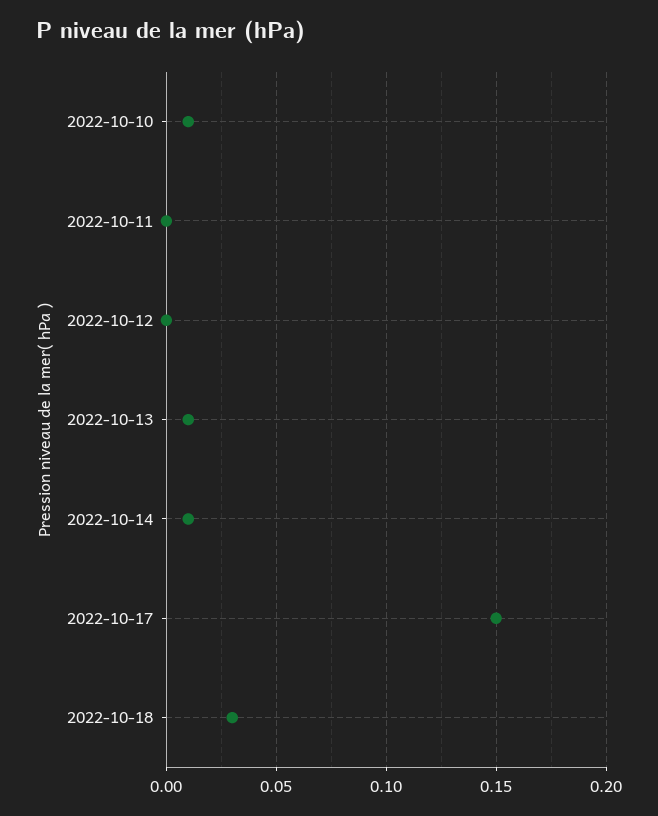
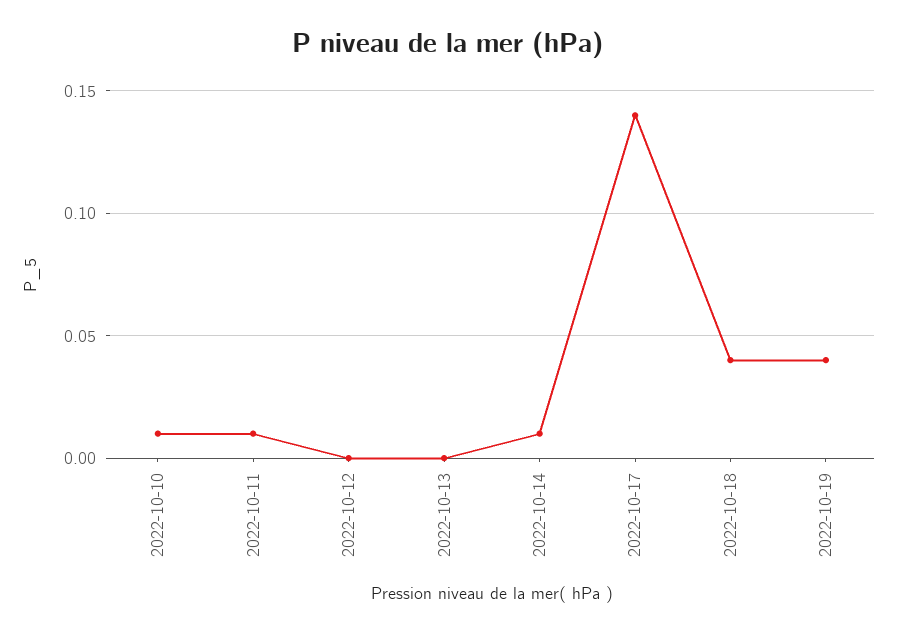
2022-10-11: 0 -> 0.01
2022-10-13: 0.01 -> 0
2022-10-17: 0.15 -> 0.14
2022-10-18: 0.03 -> 0.04
2022-10-19: none -> 0.04

